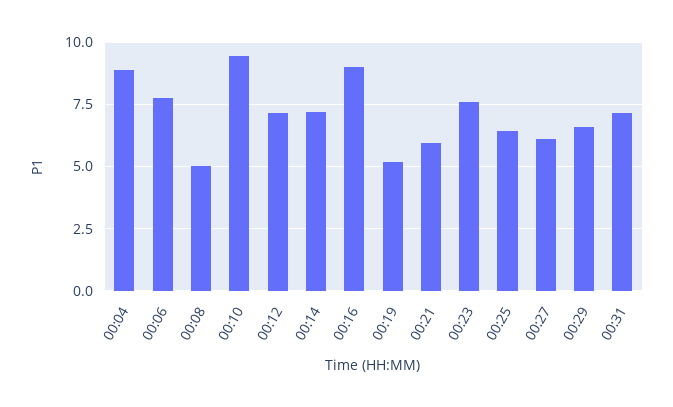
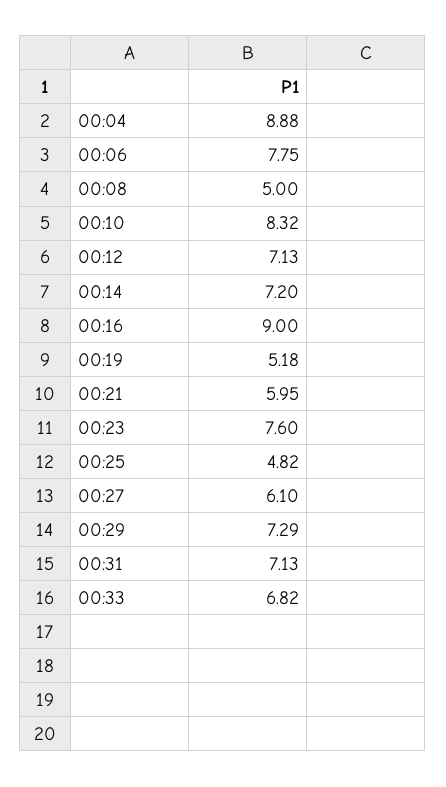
00:10: 9.5 -> 8.32
00:25: 6.5 -> 4.82
00:29: 6.5 -> 7.29
00:33: none -> 6.82

